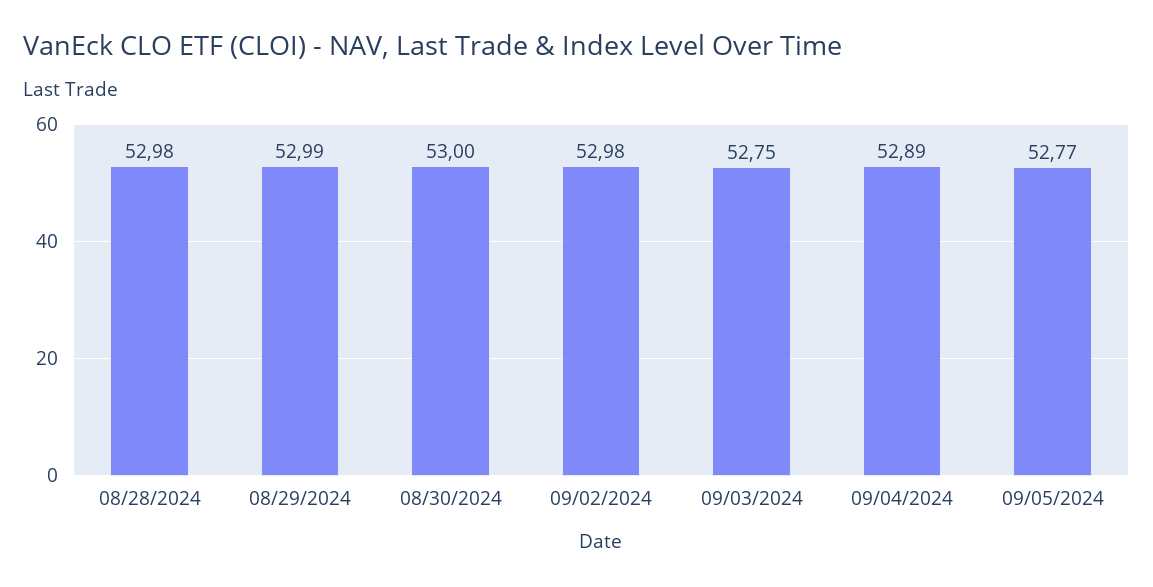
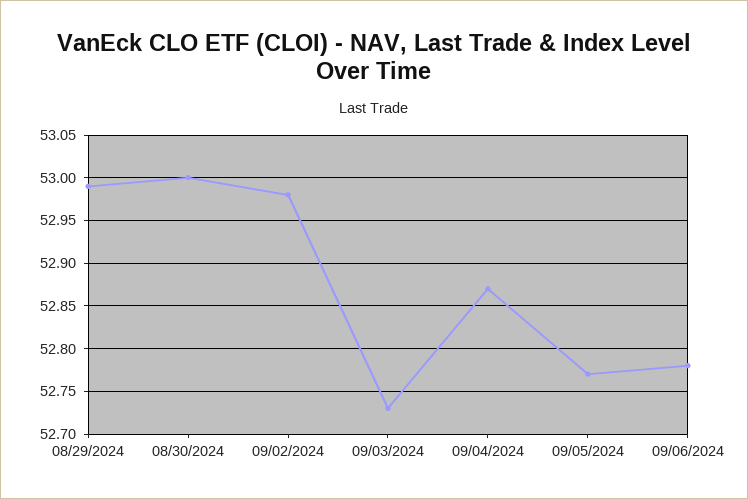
08/28/2024: 52.98 -> none
09/03/2024: 52.75 -> 52.73
09/04/2024: 52.89 -> 52.87
09/06/2024: none -> 52.78

